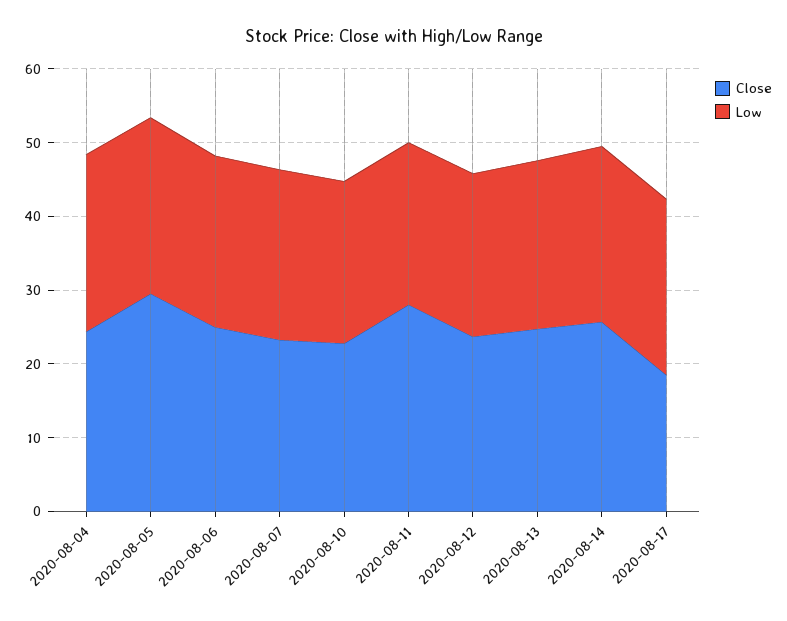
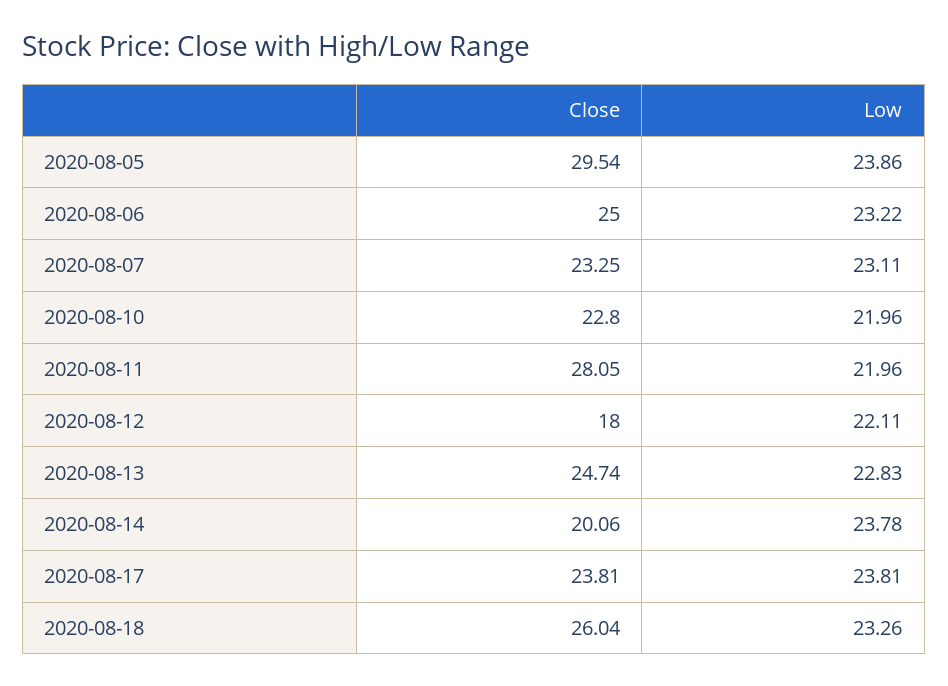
Close, 2020-08-04: 24 -> none
Low, 2020-08-04: 24 -> none
Close, 2020-08-12: 24 -> 18
Close, 2020-08-14: 26 -> 20.06
Close, 2020-08-17: 18 -> 23.81
Close, 2020-08-18: none -> 26.04
Low, 2020-08-18: none -> 23.26

